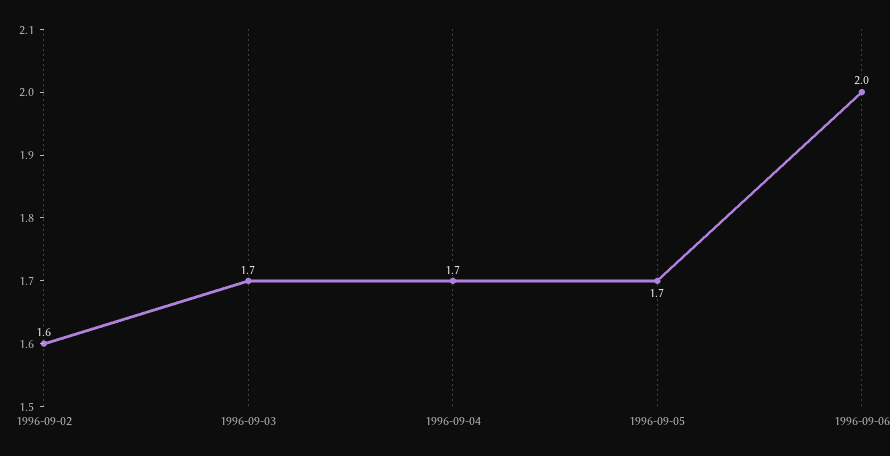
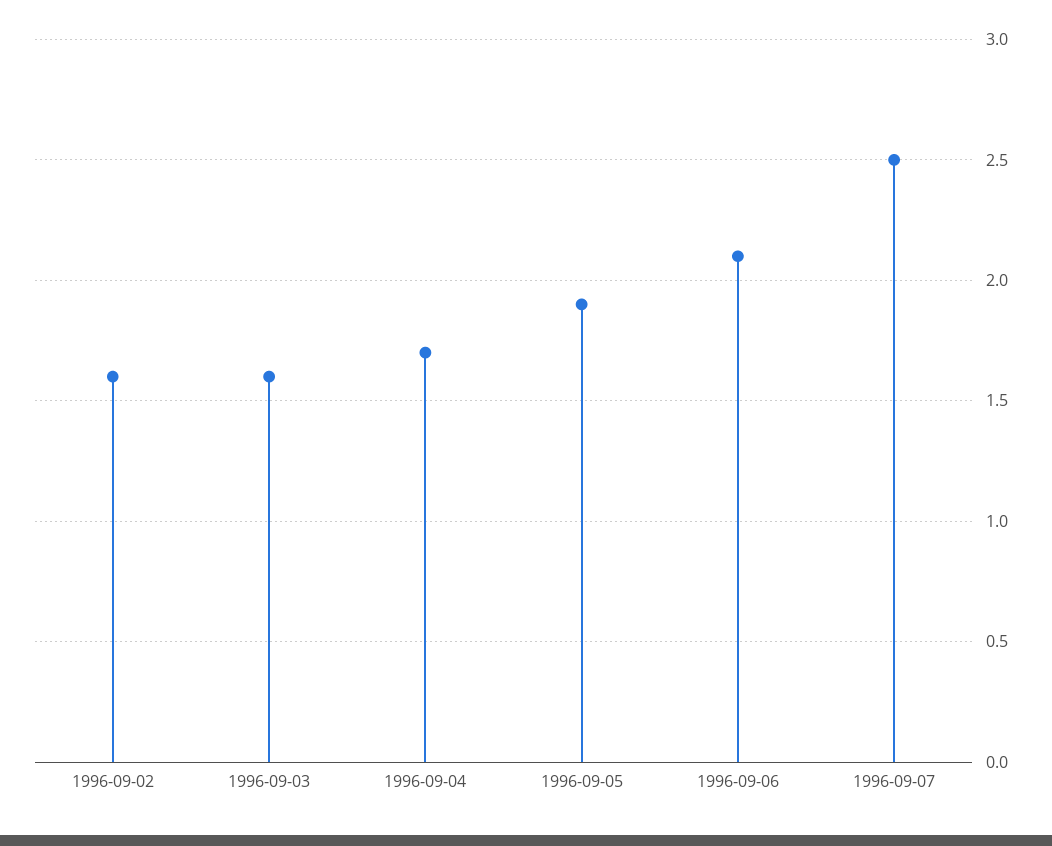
1996-09-03: 1.7 -> 1.6
1996-09-05: 1.7 -> 1.9
1996-09-06: 2 -> 2.1
1996-09-07: none -> 2.5

